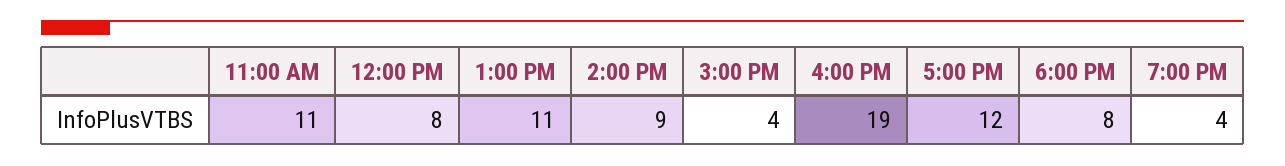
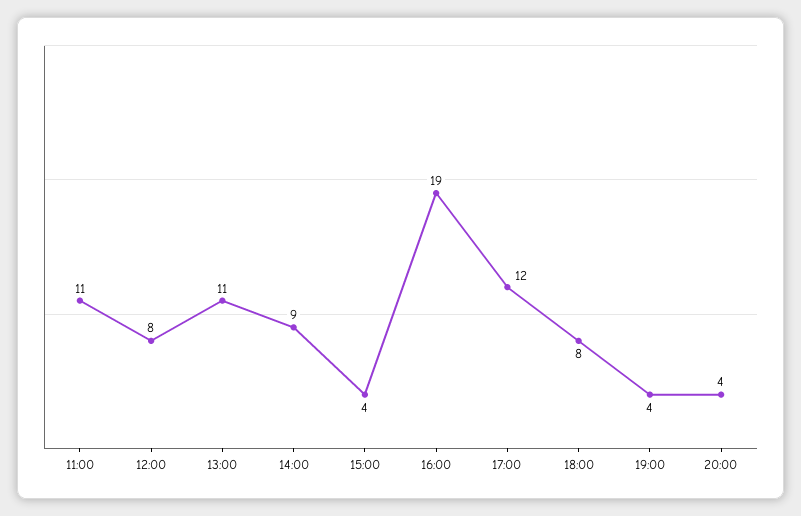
20:00: none -> 4

